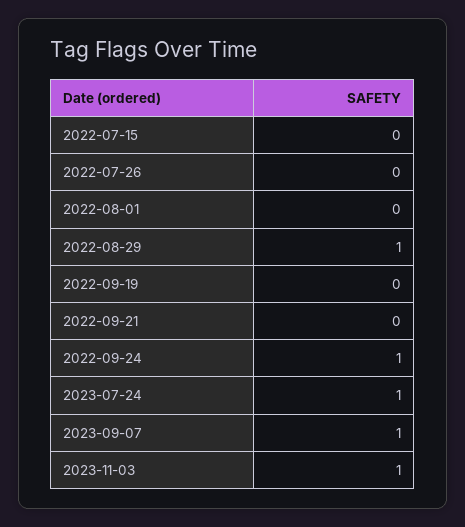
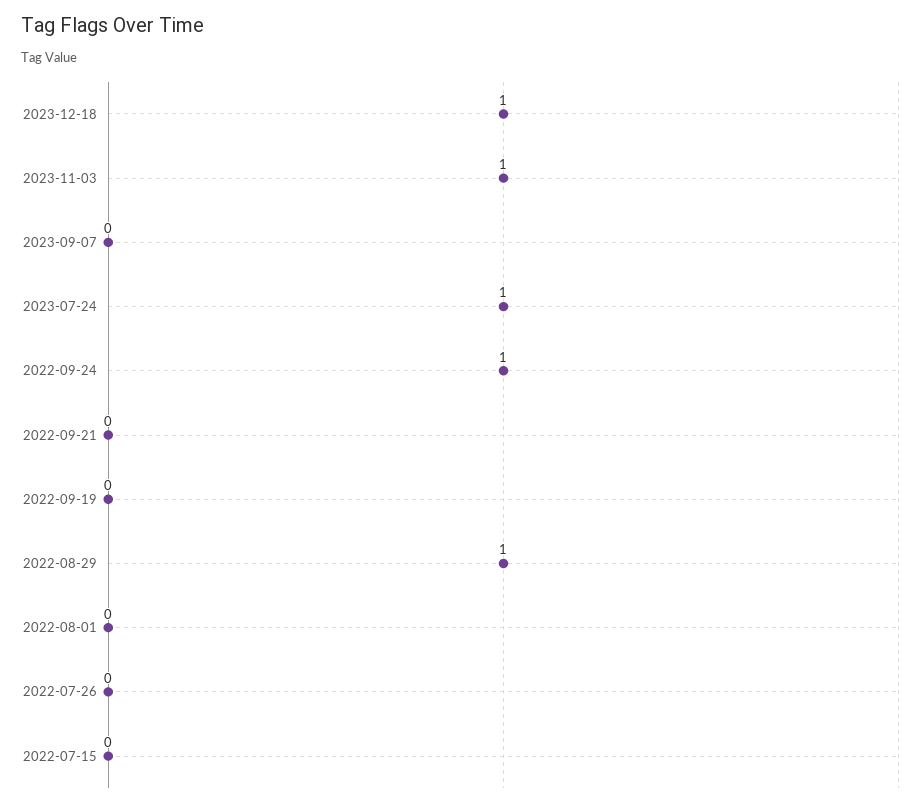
2023-09-07: 1 -> 0
2023-12-18: none -> 1

